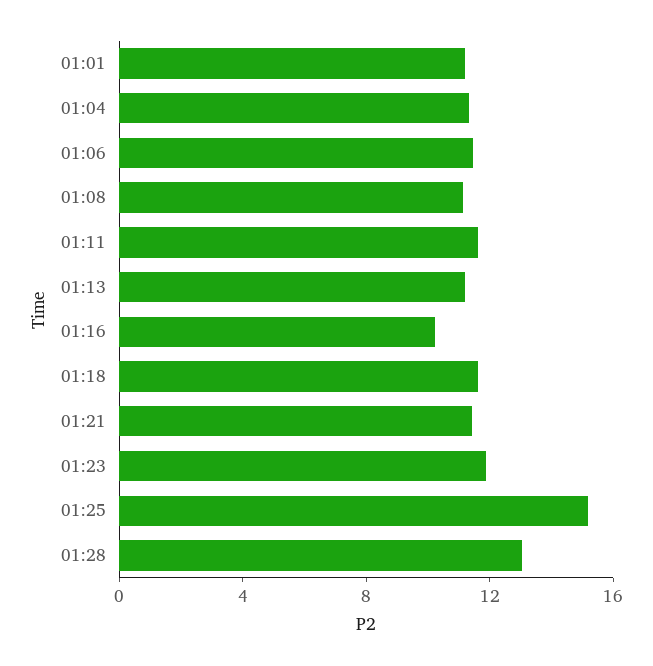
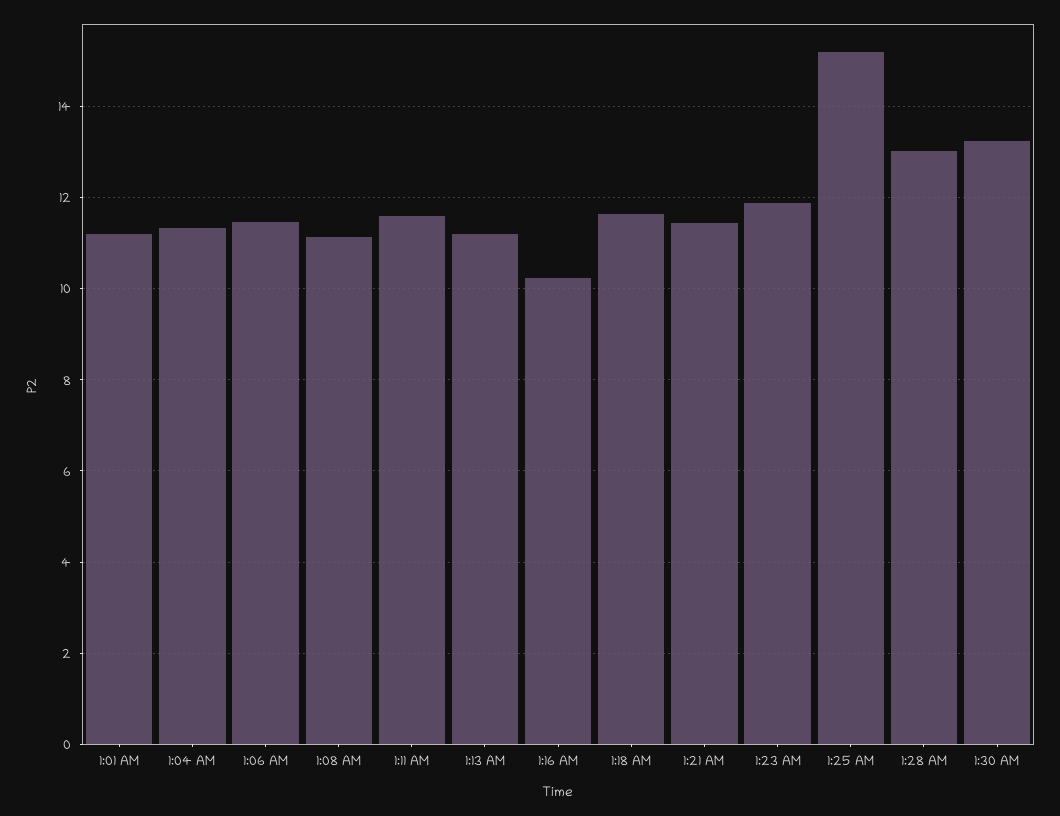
1:30 AM: none -> 13.2

